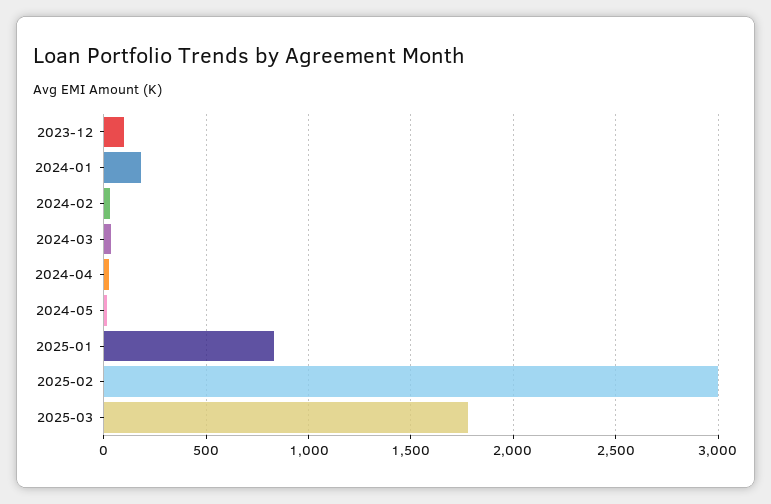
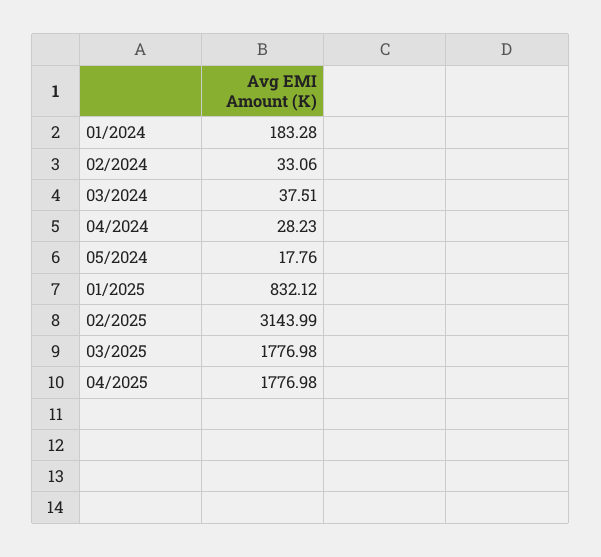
2023-12: 100 -> none
2025-02: 3000 -> 3143.99
04/2025: none -> 1776.98

